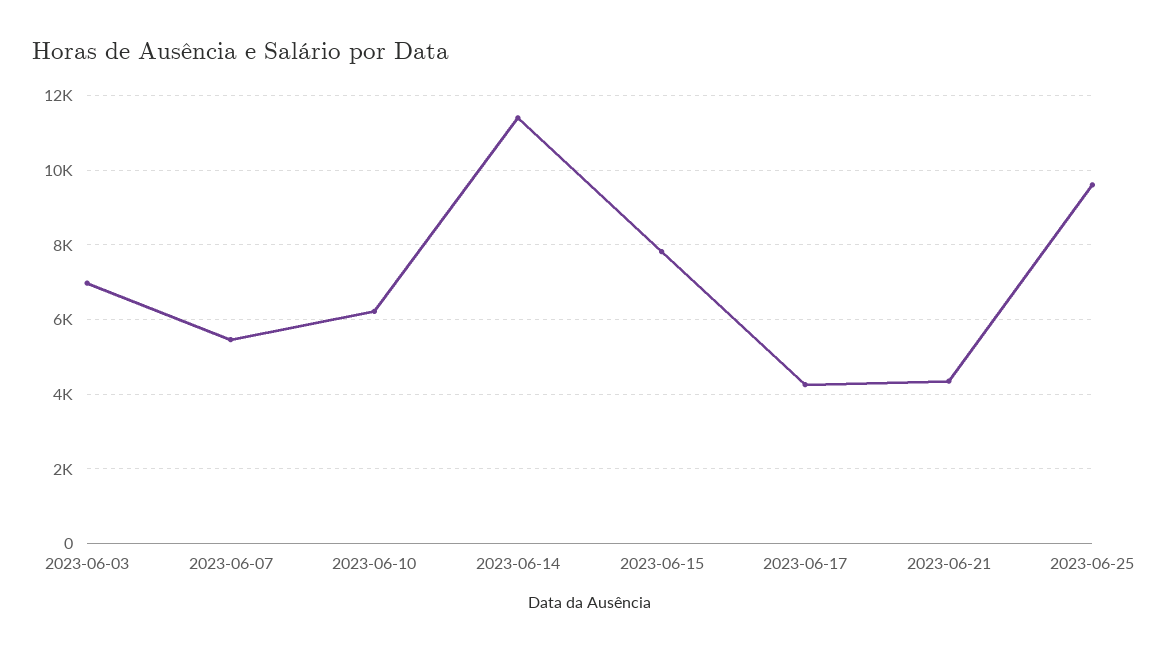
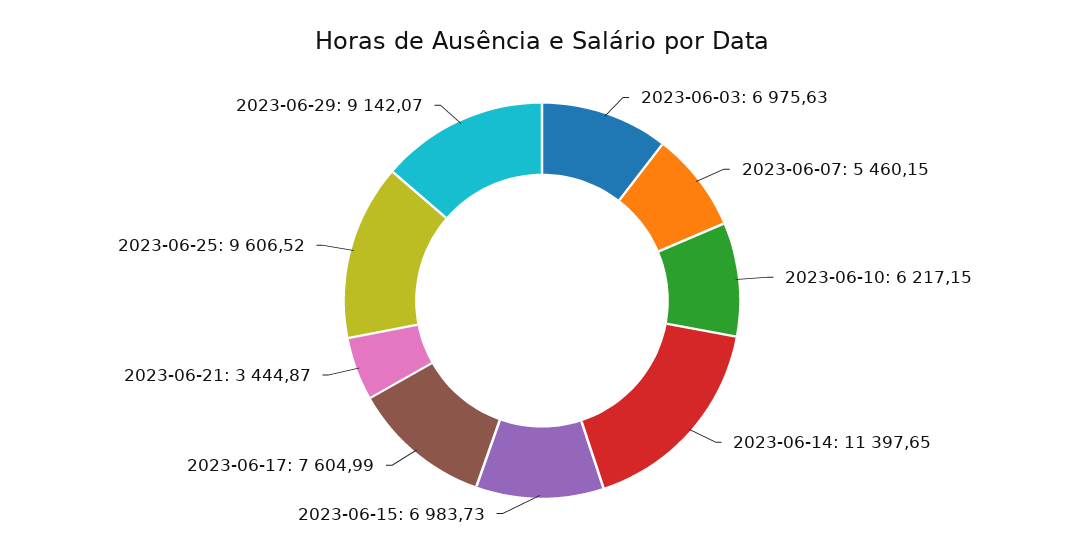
2023-06-15: 7800 -> 6983.73
2023-06-17: 4200 -> 7604.99
2023-06-21: 4400 -> 3444.87
2023-06-29: none -> 9142.07

